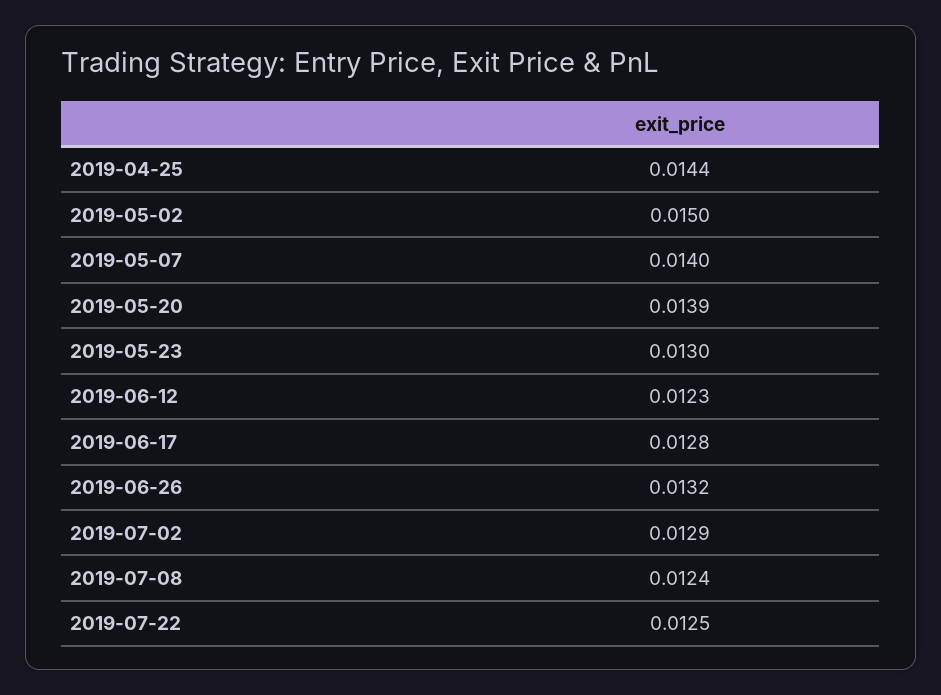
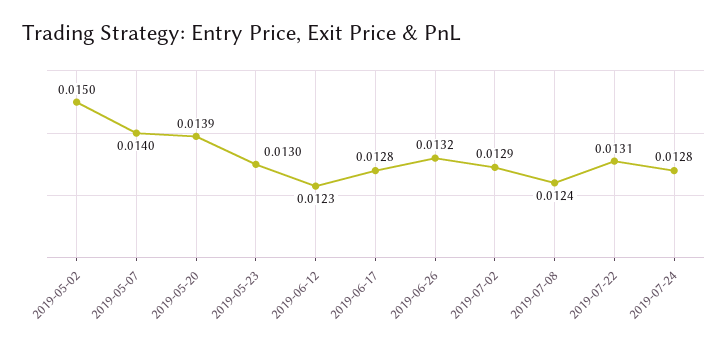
2019-04-25: 0.0144 -> none
2019-07-22: 0.0125 -> 0.0131
2019-07-24: none -> 0.0128

